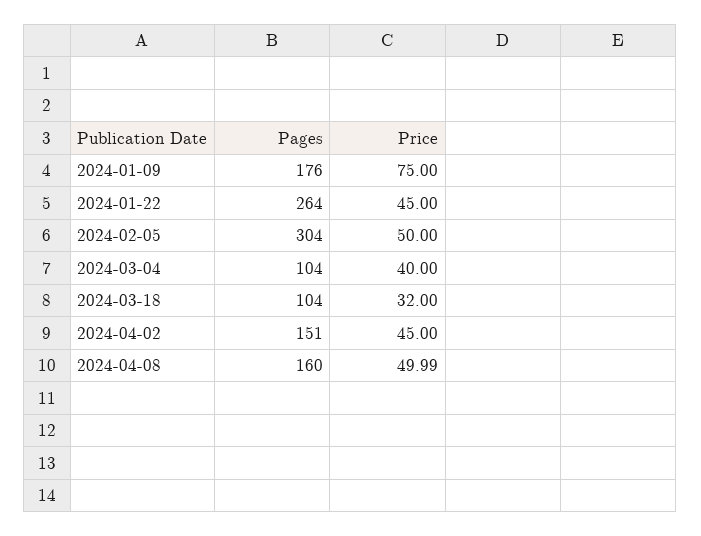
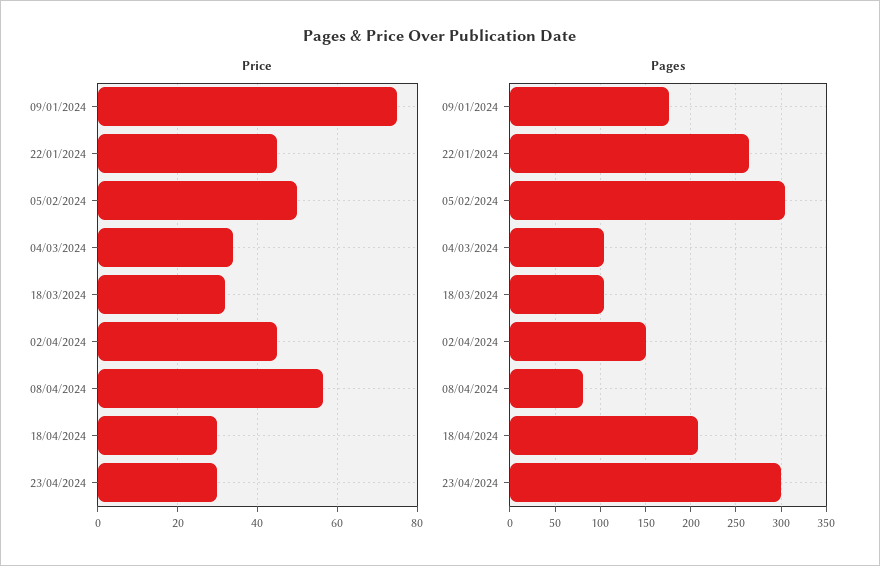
Price, 2024-03-04: 40 -> 34
Pages, 2024-04-08: 160 -> 80
Price, 2024-04-08: 49.99 -> 56
Price, 18/04/2024: none -> 30
Price, 23/04/2024: none -> 30
Pages, 18/04/2024: none -> 210
Pages, 23/04/2024: none -> 300

